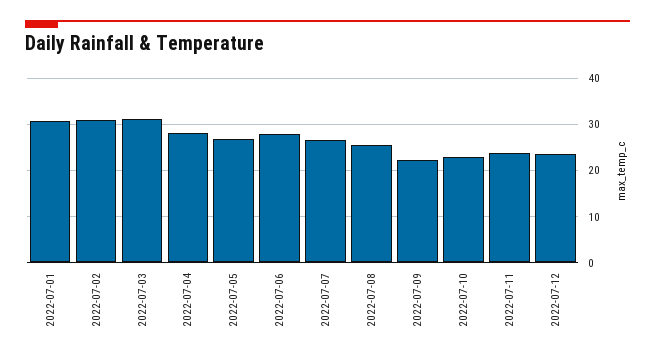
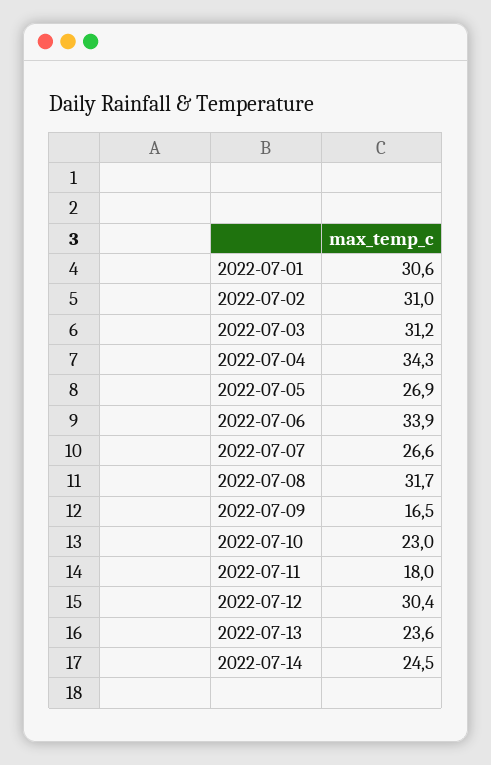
2022-07-04: 28 -> 34.3
2022-07-06: 28 -> 33.9
2022-07-08: 26 -> 31.7
2022-07-09: 22 -> 16.5
2022-07-11: 24 -> 18
2022-07-12: 24 -> 30.4
2022-07-13: none -> 23.6
2022-07-14: none -> 24.5

